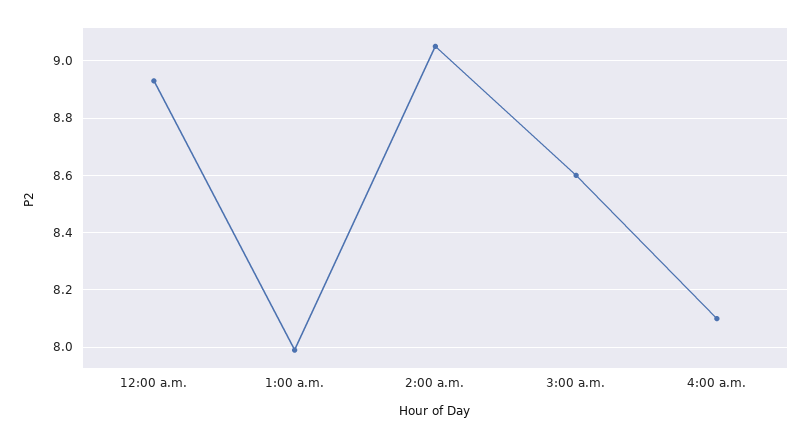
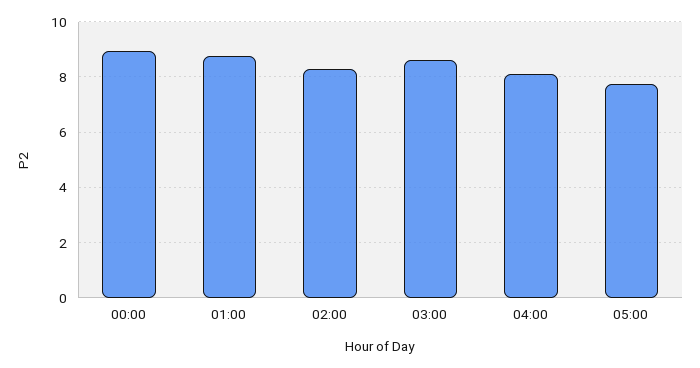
1:00 a.m.: 8 -> 8.75
2:00 a.m.: 9.05 -> 8.25
05:00: none -> 7.75

